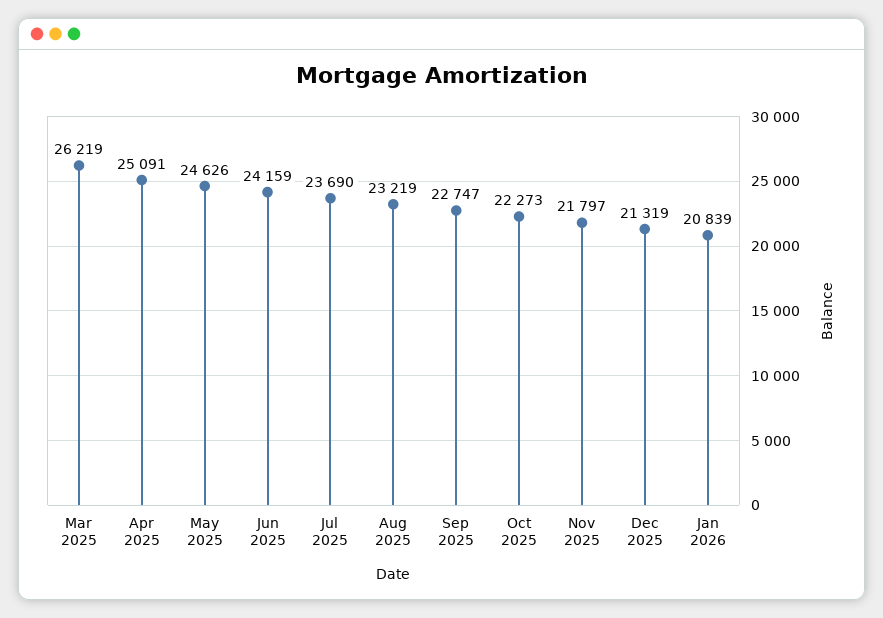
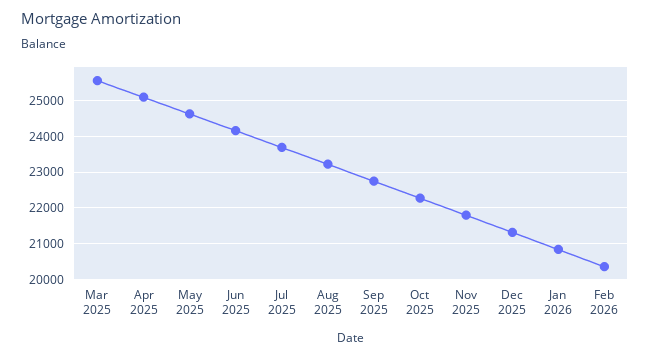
Mar 2025: 26219 -> 25600
Feb 2026: none -> 20400

